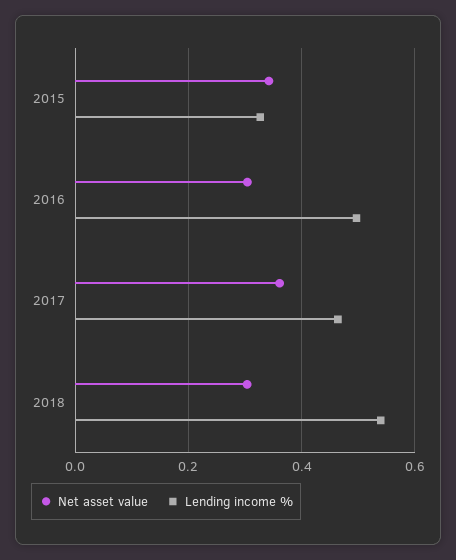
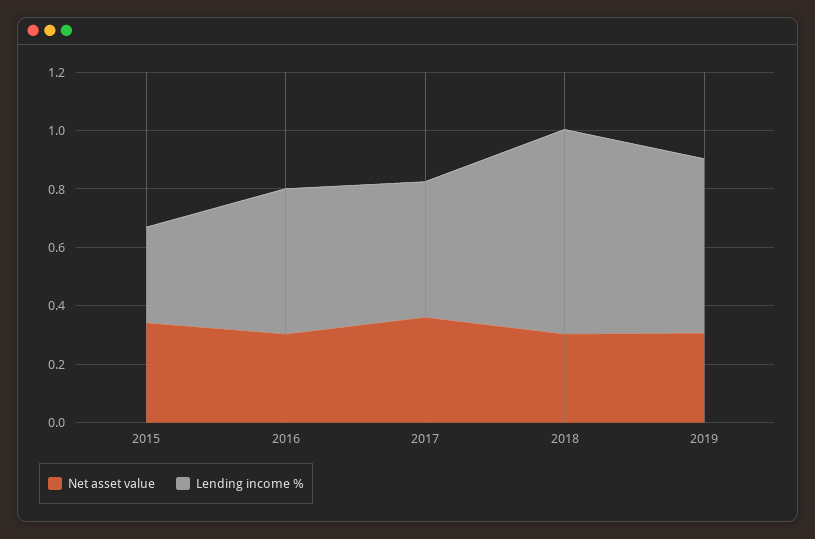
Lending income %, 2018: 0.54 -> 0.7
Net asset value, 2019: none -> 0.3
Lending income %, 2019: none -> 0.6

